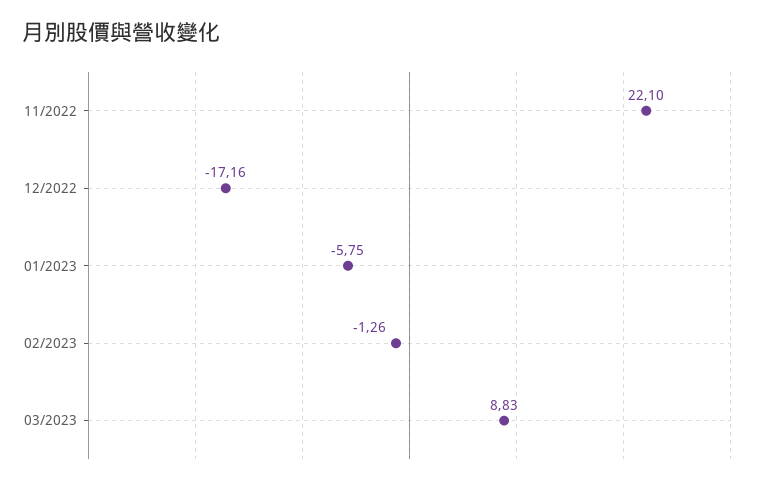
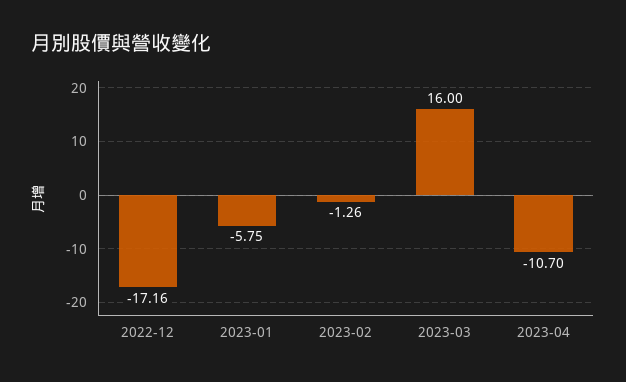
11/2022: 22.1 -> none
03/2023: 8.83 -> 16
2023-04: none -> -10.7

